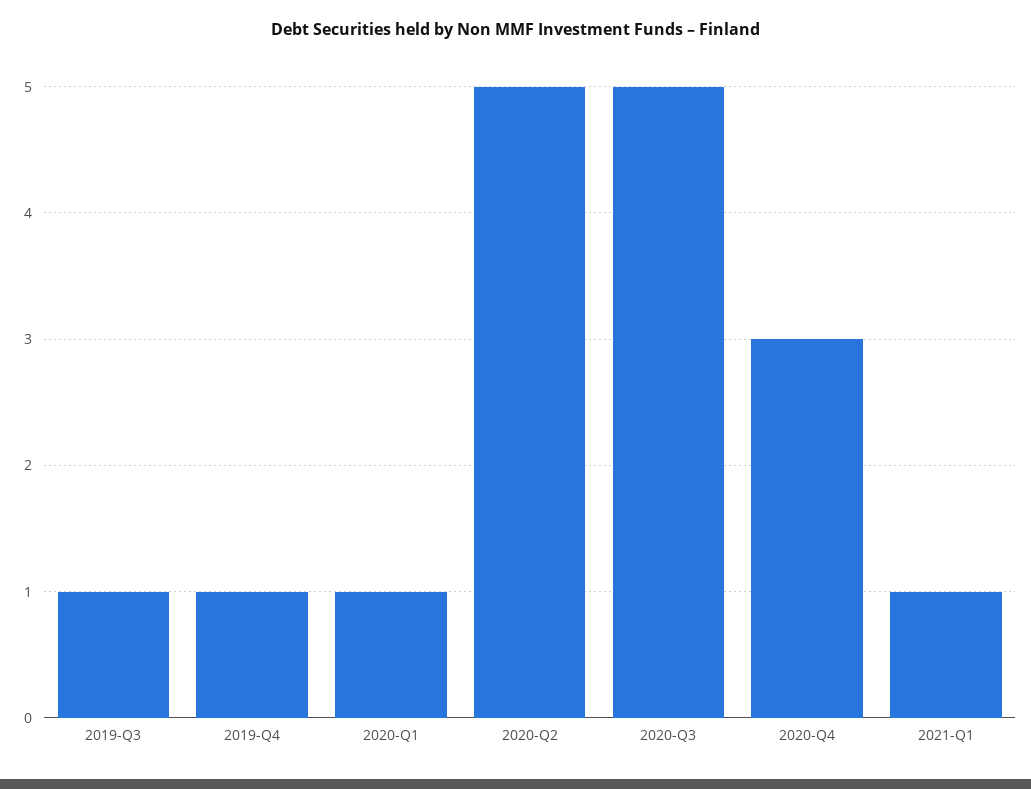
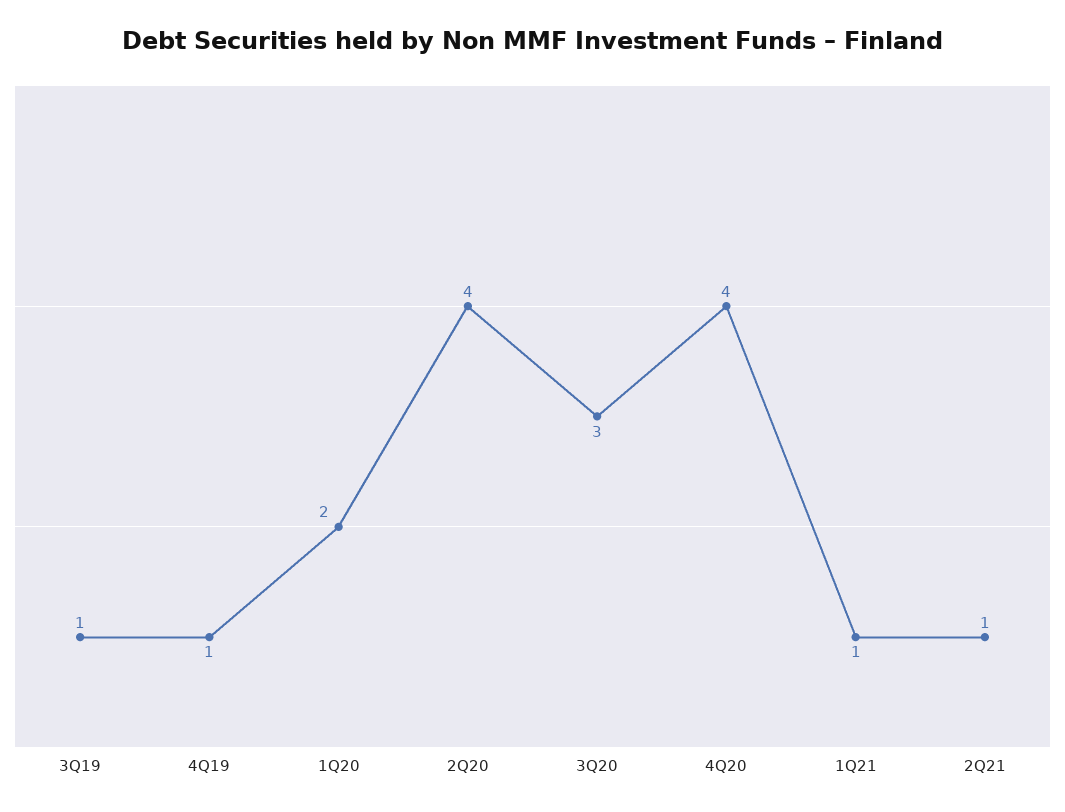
2020-Q1: 1 -> 2
2020-Q2: 5 -> 4
2020-Q3: 5 -> 3
2020-Q4: 3 -> 4
2Q21: none -> 1

